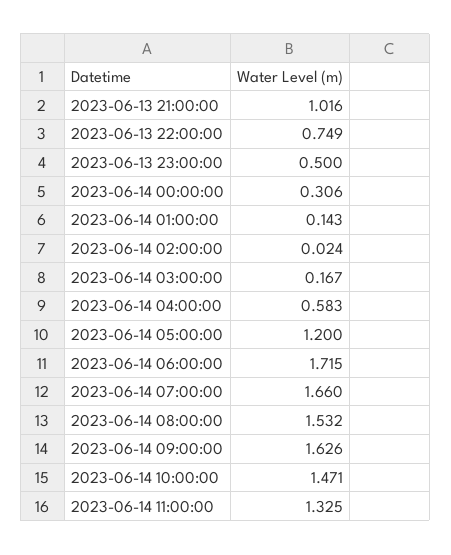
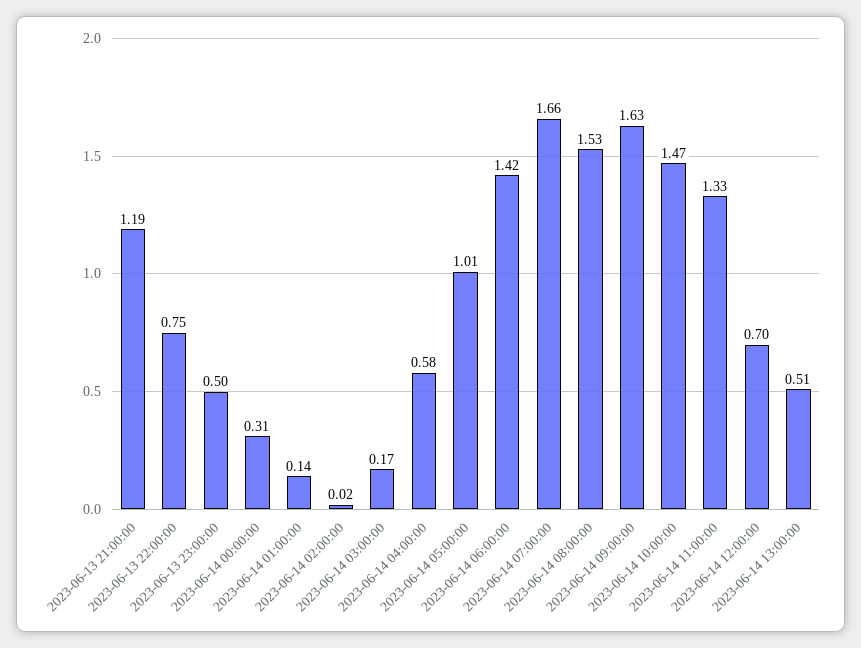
2023-06-13 21:00:00: 1.016 -> 1.19
2023-06-14 05:00:00: 1.2 -> 1.01
2023-06-14 06:00:00: 1.715 -> 1.42
2023-06-14 12:00:00: none -> 0.7
2023-06-14 13:00:00: none -> 0.51

